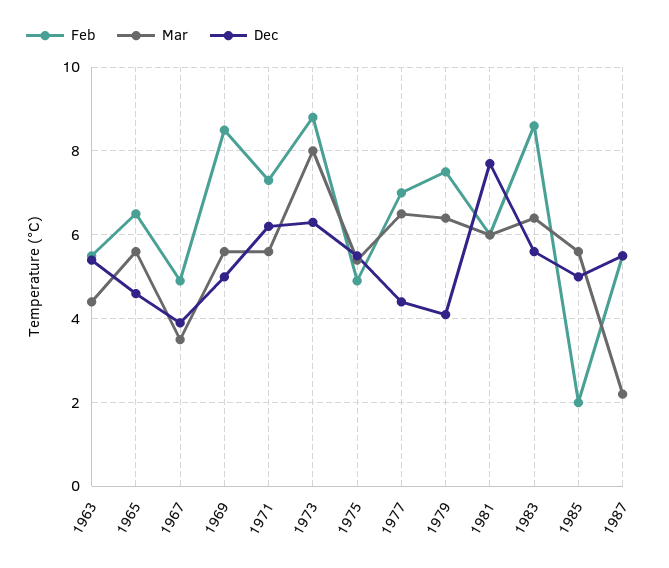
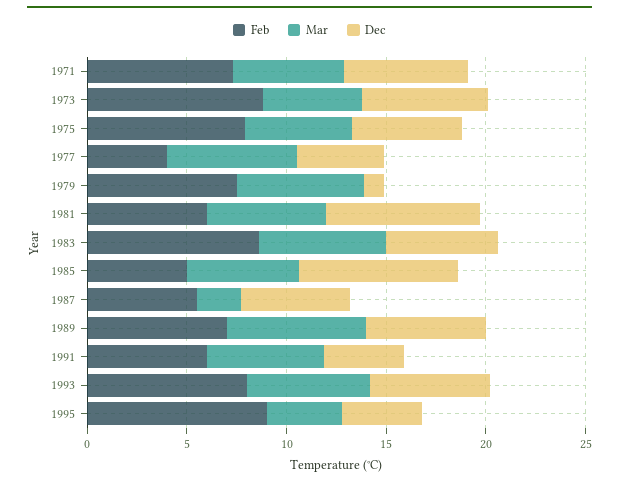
Feb, 1963: 5.5 -> none
Mar, 1963: 4.5 -> none
Dec, 1963: 5.5 -> none
Feb, 1965: 6.5 -> none
Mar, 1965: 5.5 -> none
Dec, 1965: 4.5 -> none
Feb, 1967: 5 -> none
Mar, 1967: 3.5 -> none
Dec, 1967: 4 -> none
Feb, 1969: 8.5 -> none
Mar, 1969: 5.5 -> none
Dec, 1969: 5 -> none
Mar, 1973: 8 -> 5
Feb, 1975: 5 -> 8
Feb, 1977: 7 -> 4
Dec, 1979: 4 -> 1
Feb, 1985: 2 -> 5
Dec, 1985: 5 -> 8
Feb, 1989: none -> 7
Mar, 1989: none -> 7
Dec, 1989: none -> 6
Feb, 1991: none -> 6
Mar, 1991: none -> 6
Dec, 1991: none -> 4
Feb, 1993: none -> 8
Mar, 1993: none -> 6
Dec, 1993: none -> 6
Feb, 1995: none -> 9
Mar, 1995: none -> 4
Dec, 1995: none -> 4

